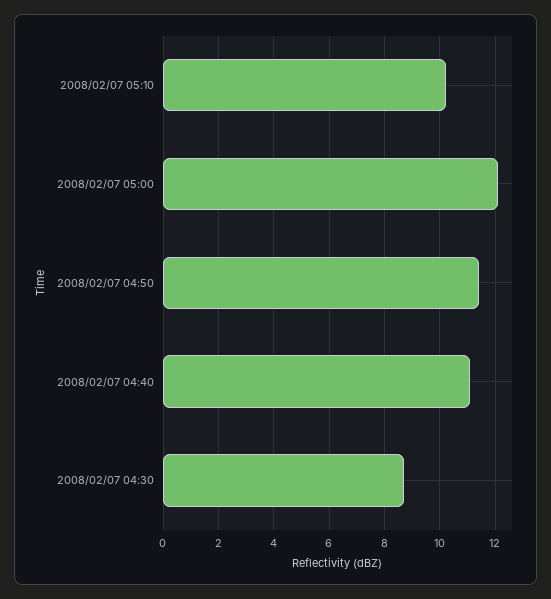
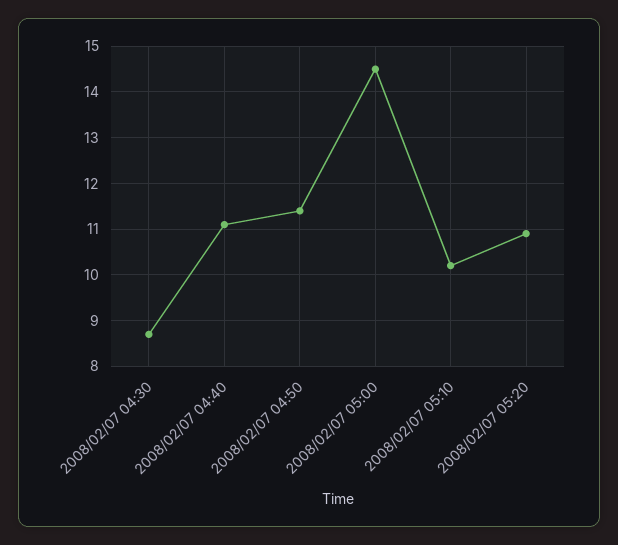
2008/02/07 05:00: 12 -> 14.5
2008/02/07 05:20: none -> 11

